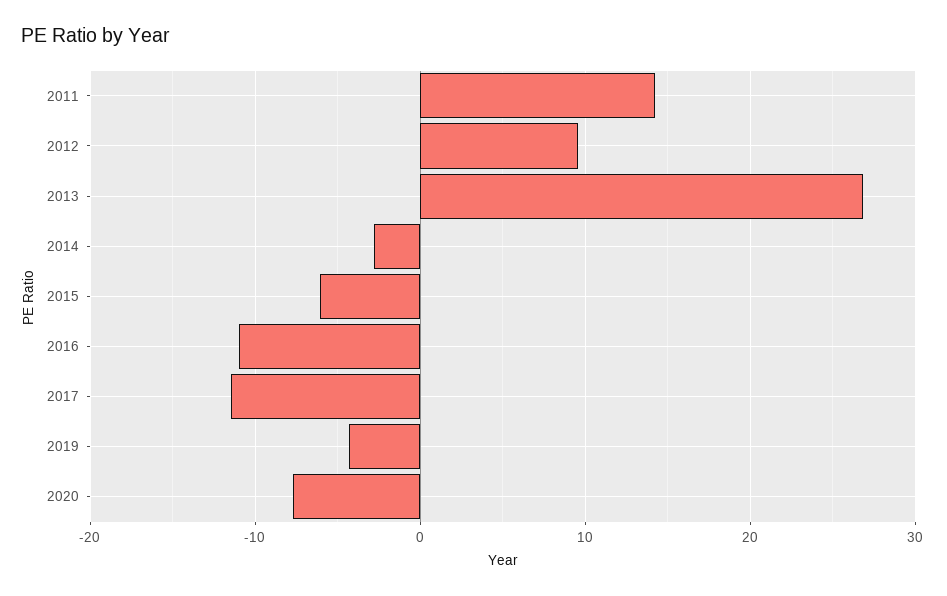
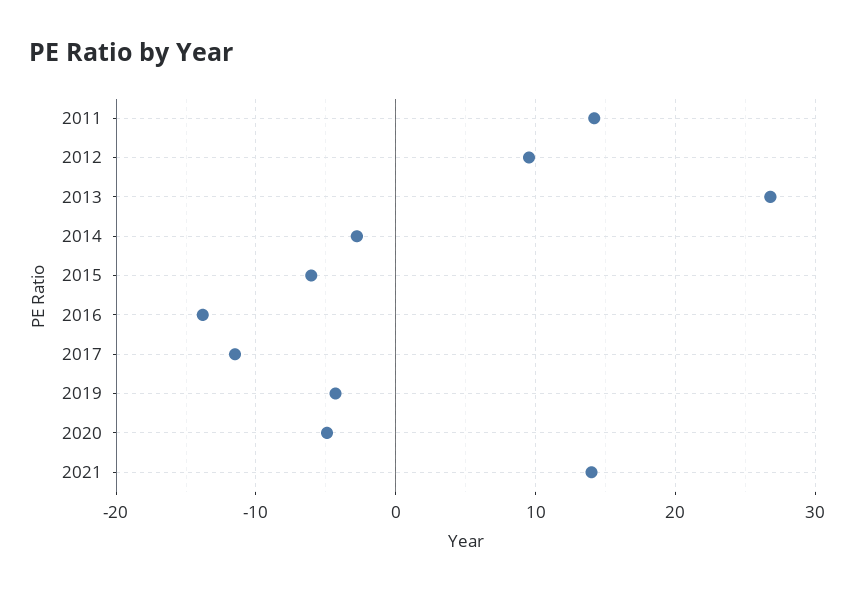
2016: -11 -> -14
2020: -8 -> -5
2021: none -> 14

